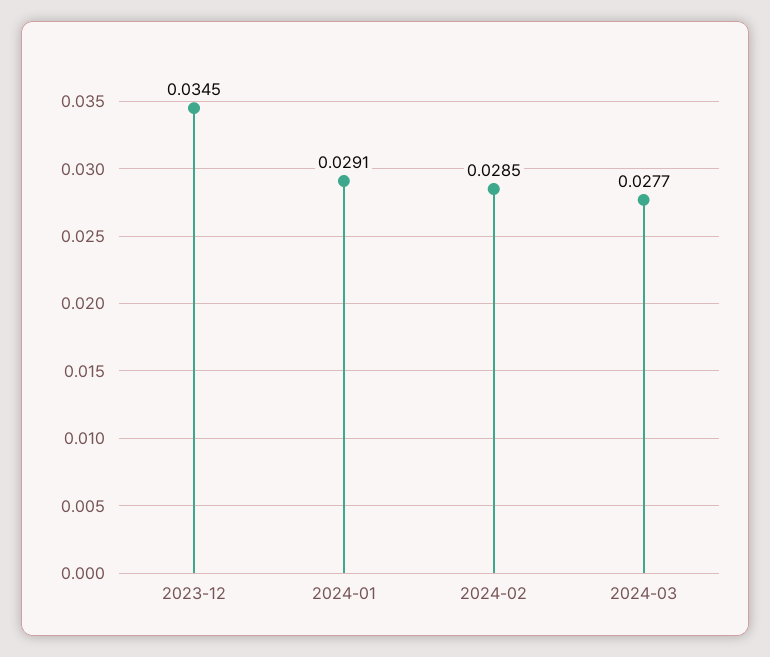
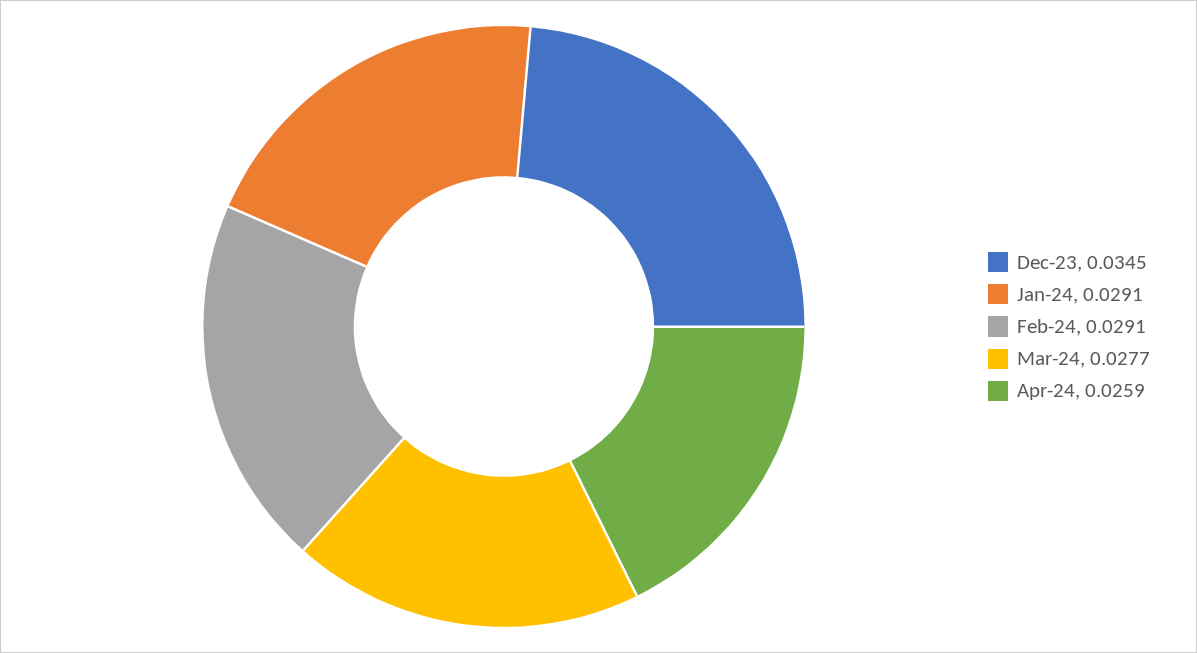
2024-02: 0.0285 -> 0.0291
Apr-24: none -> 0.0259

